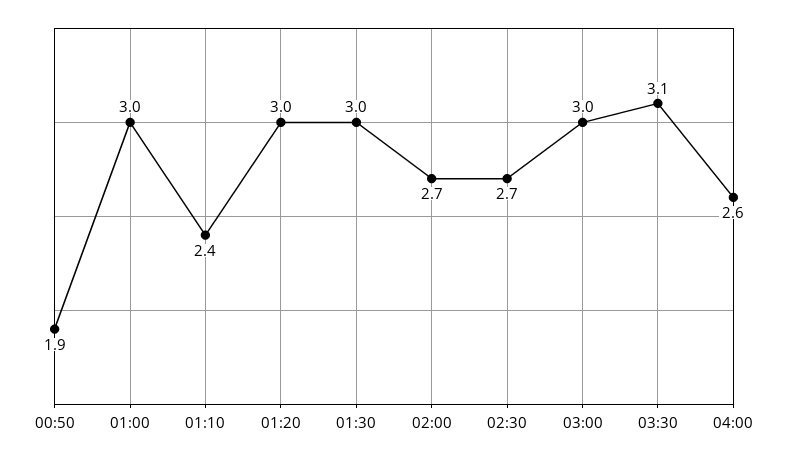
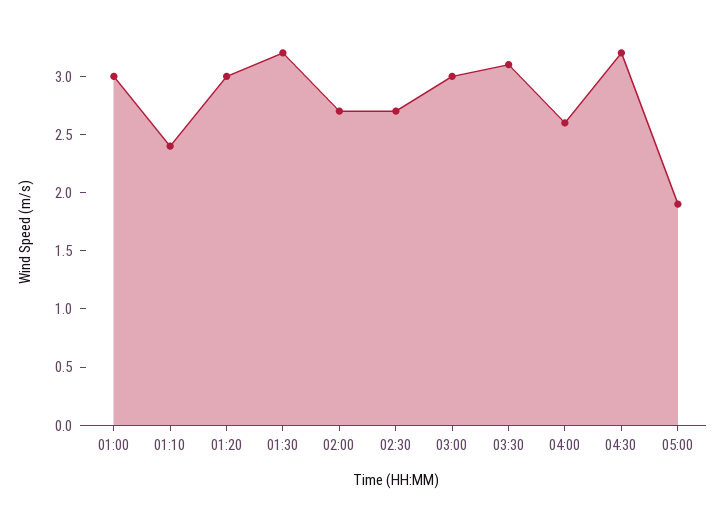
00:50: 1.9 -> none
01:30: 3 -> 3.2
04:30: none -> 3.2
05:00: none -> 1.9

